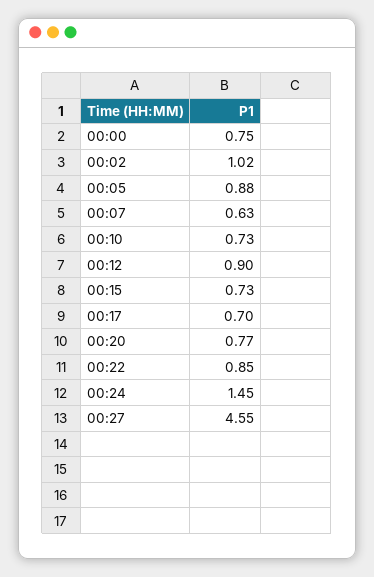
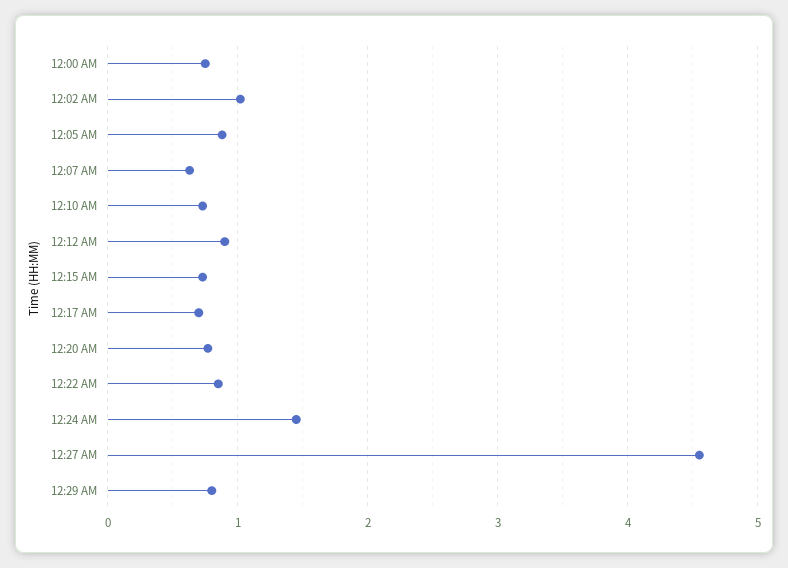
12:29 AM: none -> 0.8

